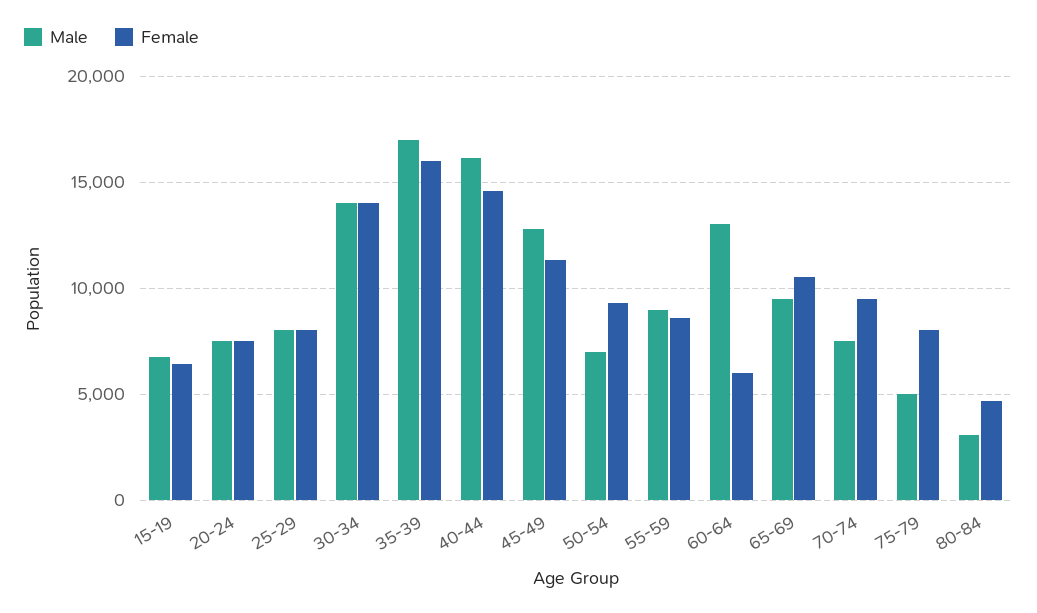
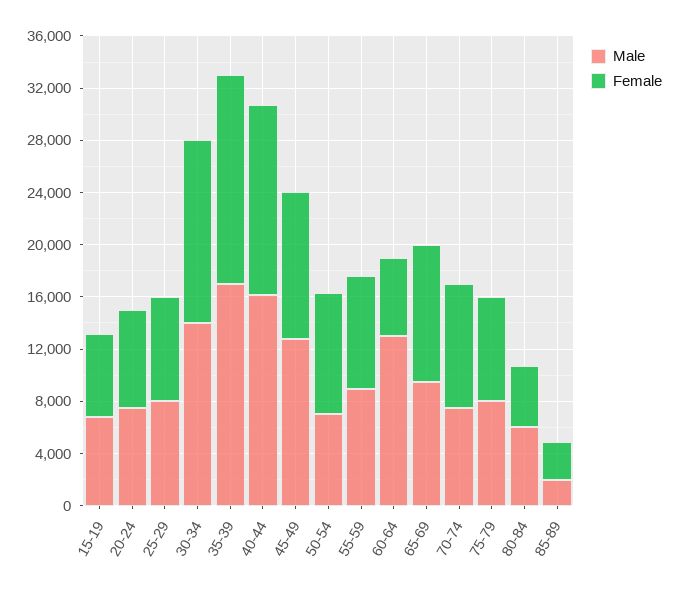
Male, 75-79: 5000 -> 8000
Male, 80-84: 3000 -> 6000
Male, 85-89: none -> 2000
Female, 85-89: none -> 3000

